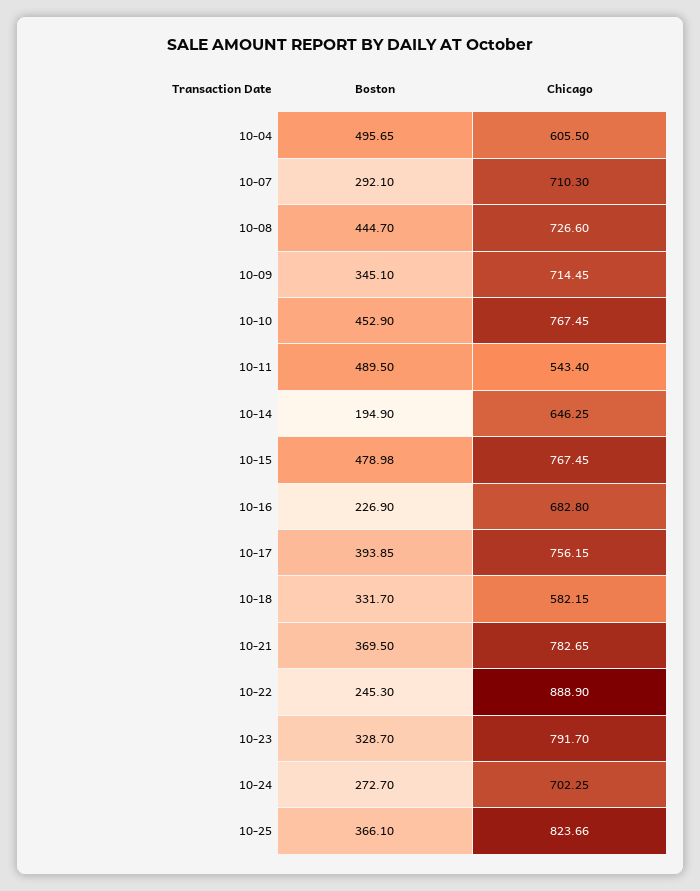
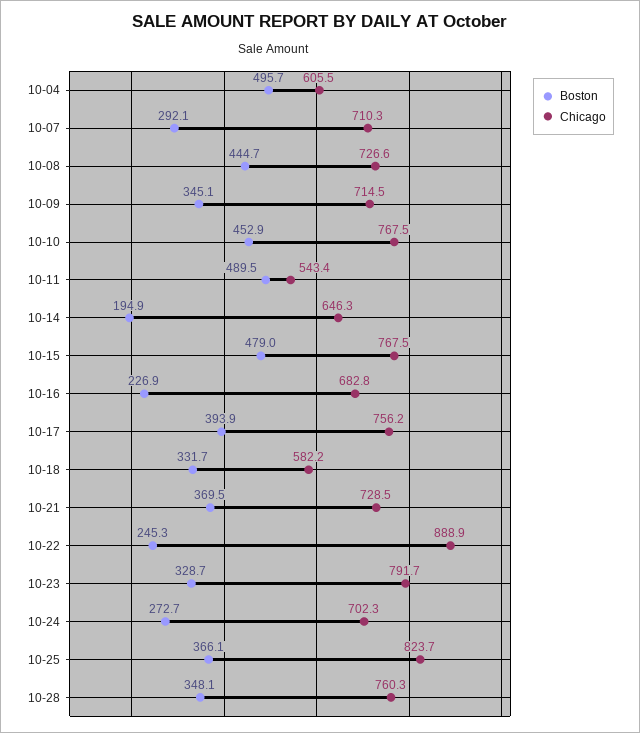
Chicago, 10-21: 782.65 -> 728.5
Boston, 10-28: none -> 348.1
Chicago, 10-28: none -> 760.3

